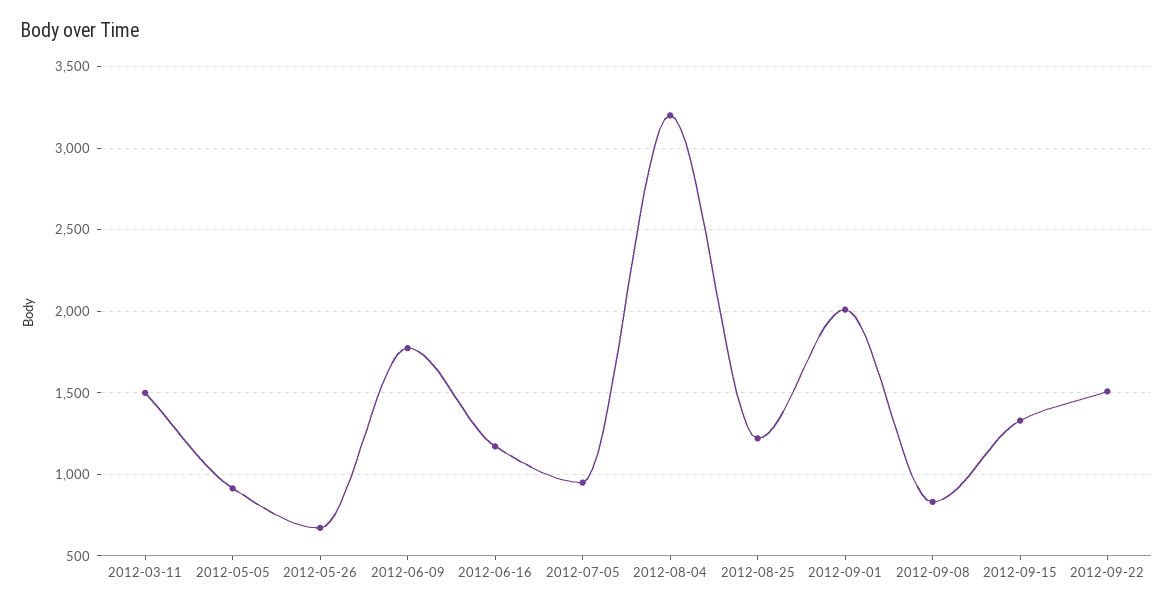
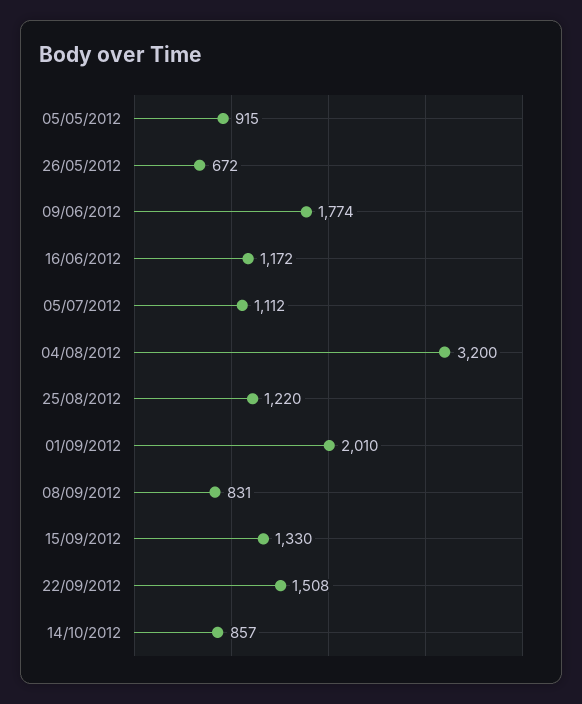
2012-03-11: 1500 -> none
2012-07-05: 950 -> 1112
14/10/2012: none -> 857

